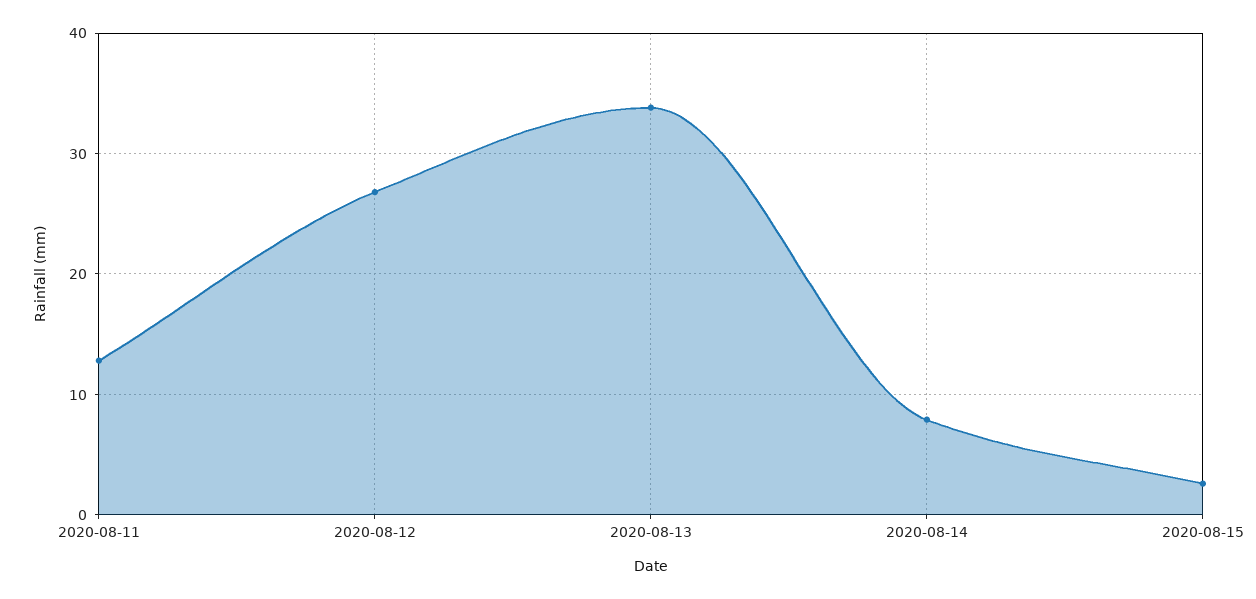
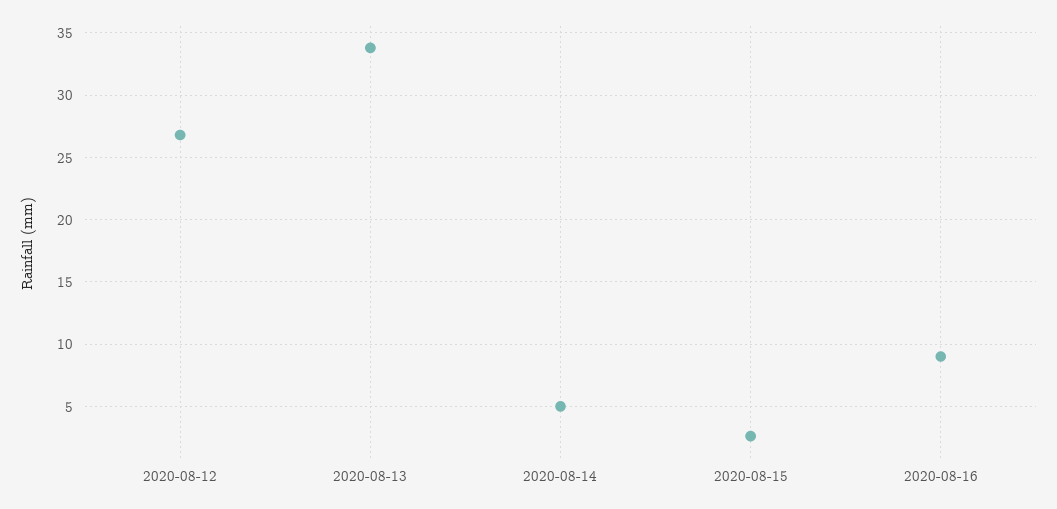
2020-08-11: 13 -> none
2020-08-14: 8 -> 5
2020-08-16: none -> 9

